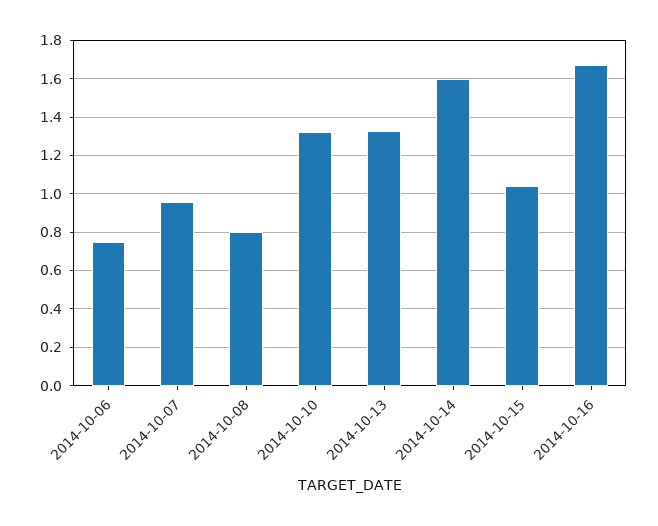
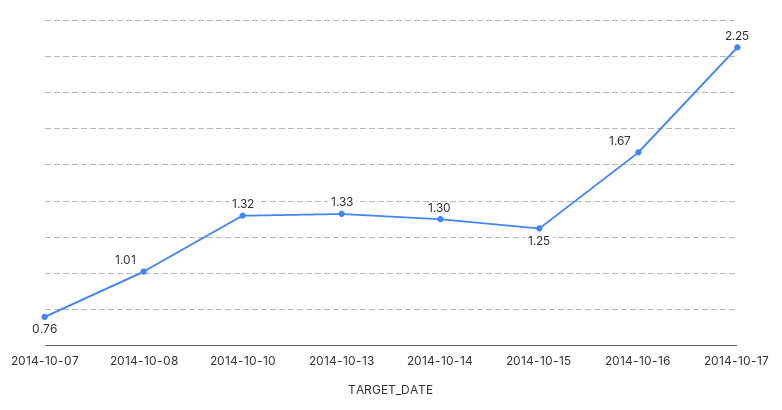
2014-10-06: 0.75 -> none
2014-10-07: 0.95 -> 0.76
2014-10-08: 0.8 -> 1.01
2014-10-14: 1.6 -> 1.3
2014-10-15: 1.05 -> 1.25
2014-10-17: none -> 2.25

